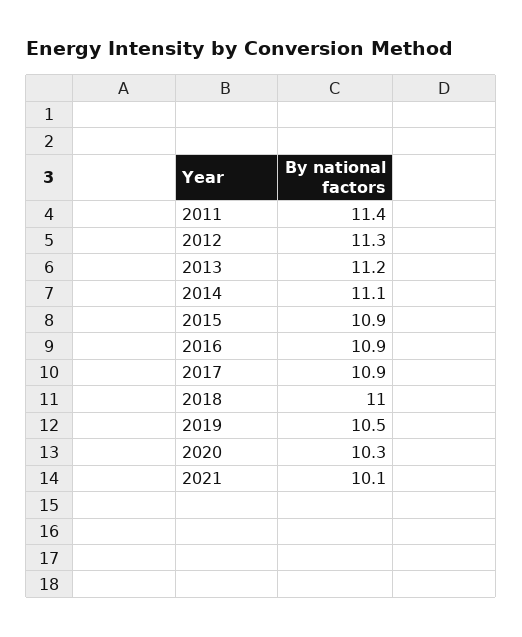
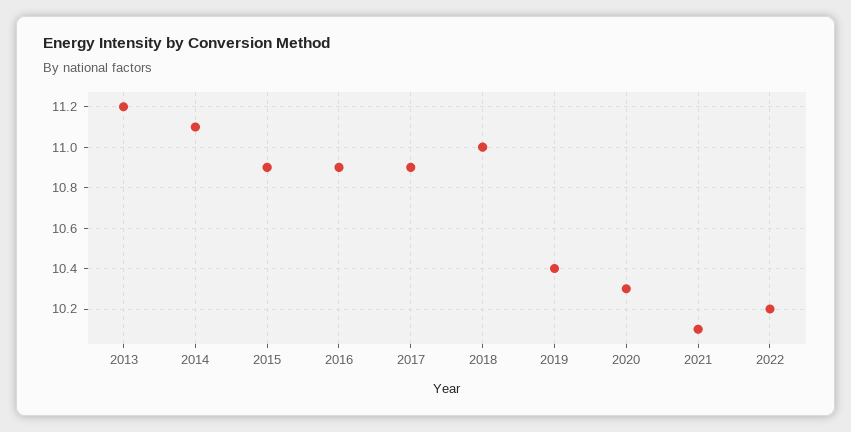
2011: 11.4 -> none
2012: 11.3 -> none
2019: 10.5 -> 10.4
2022: none -> 10.2

